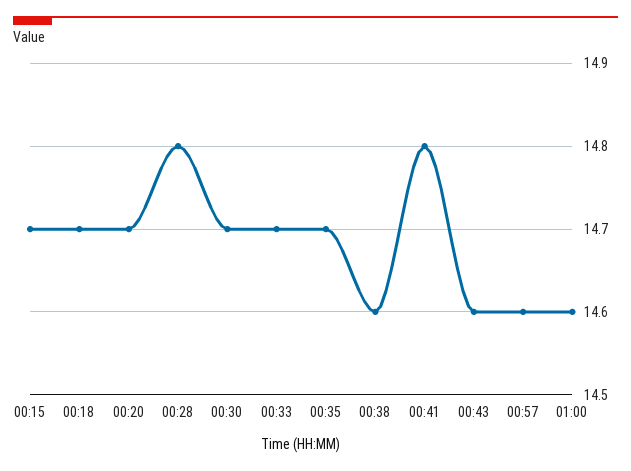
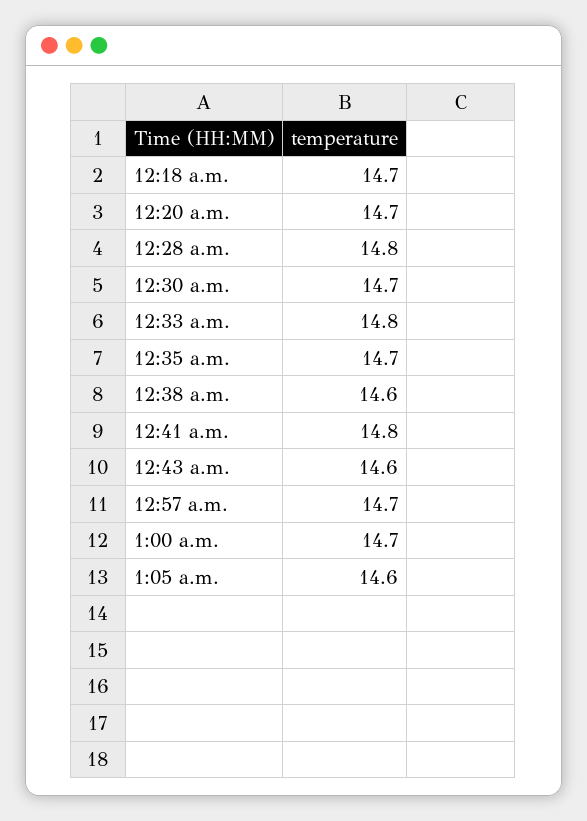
00:15: 14.7 -> none
00:33: 14.7 -> 14.8
00:57: 14.6 -> 14.7
01:00: 14.6 -> 14.7
1:05 a.m.: none -> 14.6

